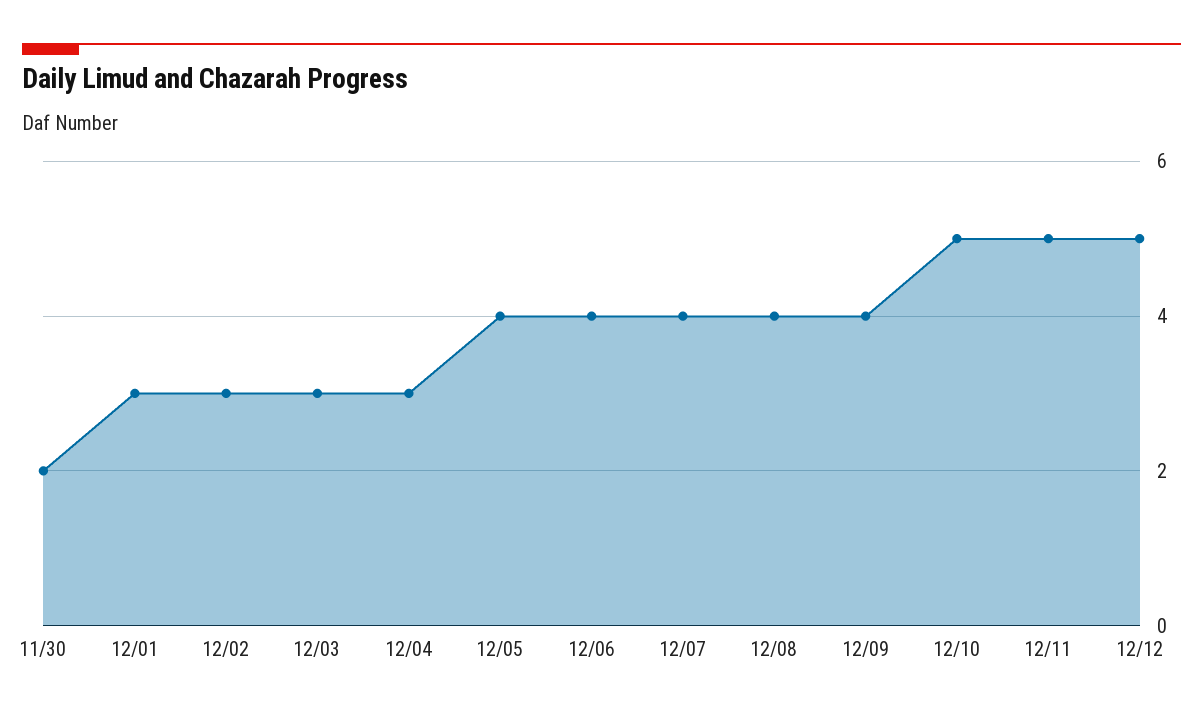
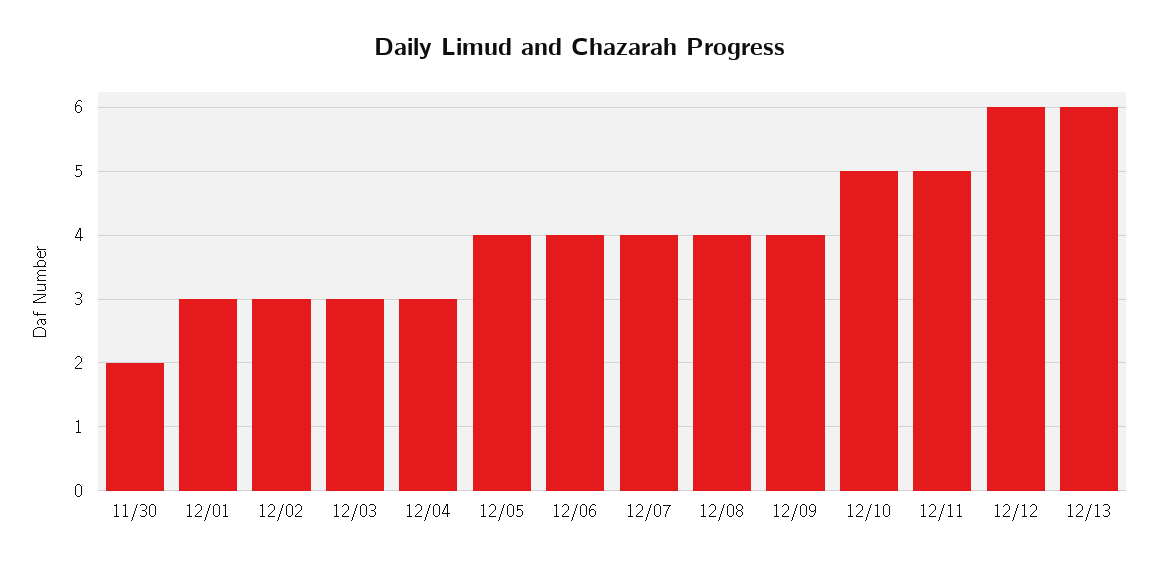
12/12: 5 -> 6
12/13: none -> 6

